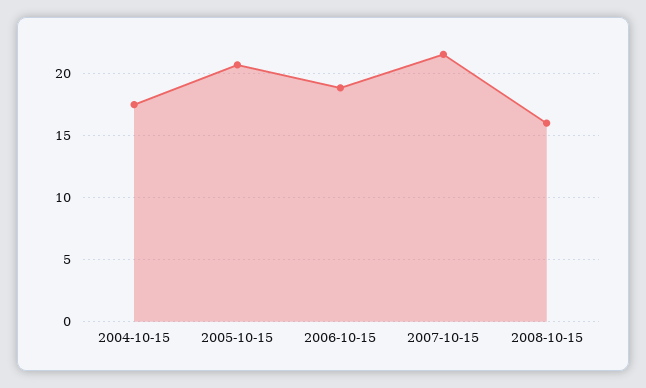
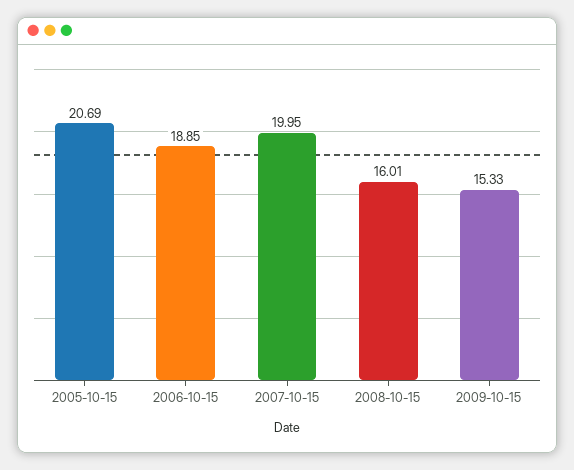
2004-10-15: 17.5 -> none
2007-10-15: 21.5 -> 19.95
2009-10-15: none -> 15.33

